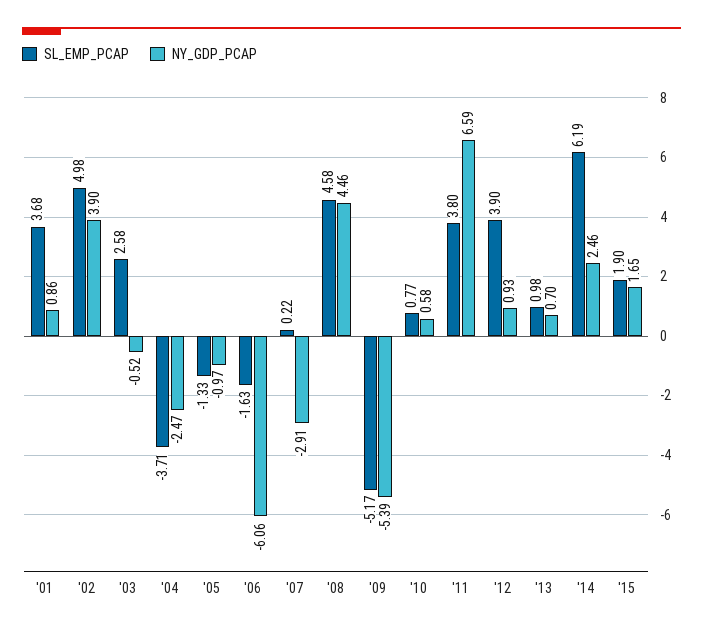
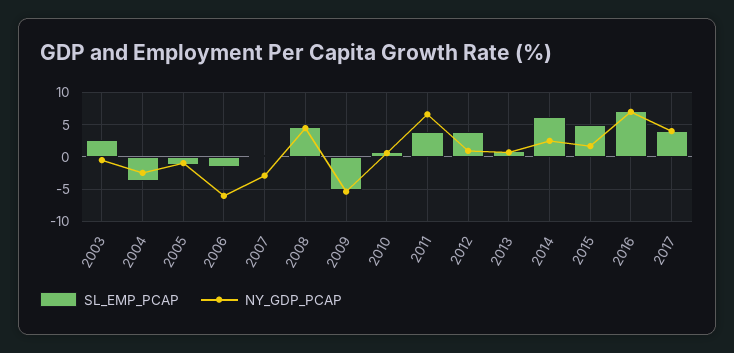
SL_EMP_PCAP, '01: 3.68 -> none
NY_GDP_PCAP, '01: 0.86 -> none
SL_EMP_PCAP, '02: 4.98 -> none
NY_GDP_PCAP, '02: 3.9 -> none
SL_EMP_PCAP, '15: 1.9 -> 5
SL_EMP_PCAP, 2016: none -> 7
NY_GDP_PCAP, 2016: none -> 7
SL_EMP_PCAP, 2017: none -> 4
NY_GDP_PCAP, 2017: none -> 4

